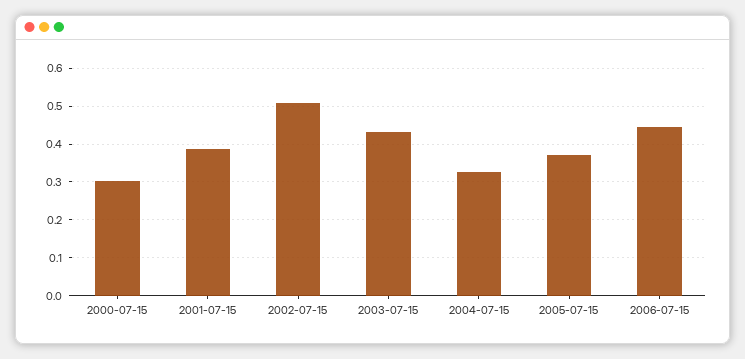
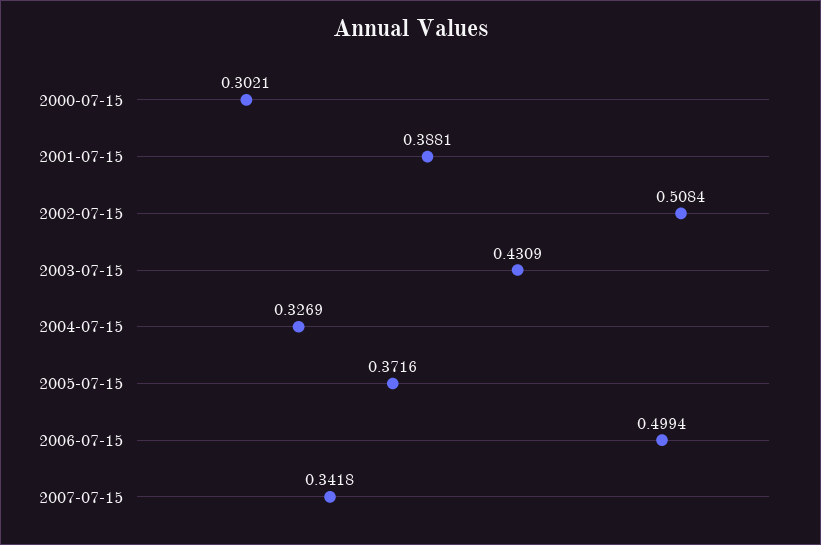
2006-07-15: 0.44 -> 0.4994
2007-07-15: none -> 0.3418

